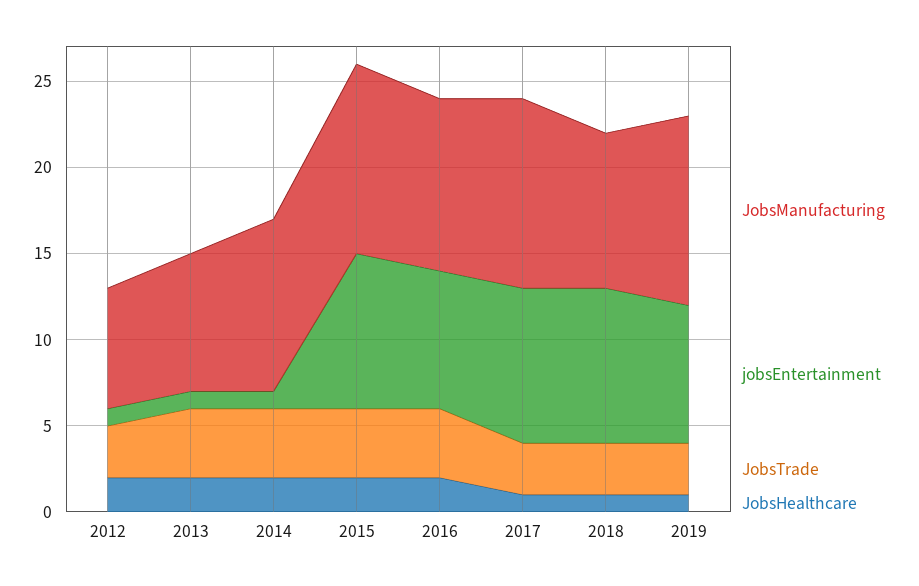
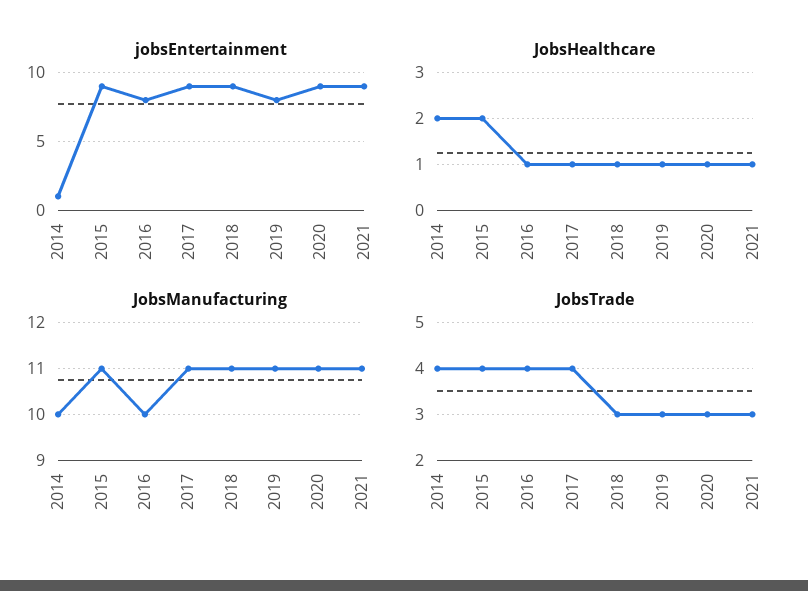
JobsManufacturing, 2012: 7 -> none
jobsEntertainment, 2012: 1 -> none
JobsTrade, 2012: 3 -> none
JobsHealthcare, 2012: 2 -> none
JobsManufacturing, 2013: 8 -> none
jobsEntertainment, 2013: 1 -> none
JobsTrade, 2013: 4 -> none
JobsHealthcare, 2013: 2 -> none
JobsHealthcare, 2016: 2 -> 1
JobsTrade, 2017: 3 -> 4
JobsManufacturing, 2018: 9 -> 11
jobsEntertainment, 2020: none -> 9
jobsEntertainment, 2021: none -> 9
JobsHealthcare, 2020: none -> 1
JobsHealthcare, 2021: none -> 1
JobsManufacturing, 2020: none -> 11
JobsManufacturing, 2021: none -> 11
JobsTrade, 2020: none -> 3
JobsTrade, 2021: none -> 3

